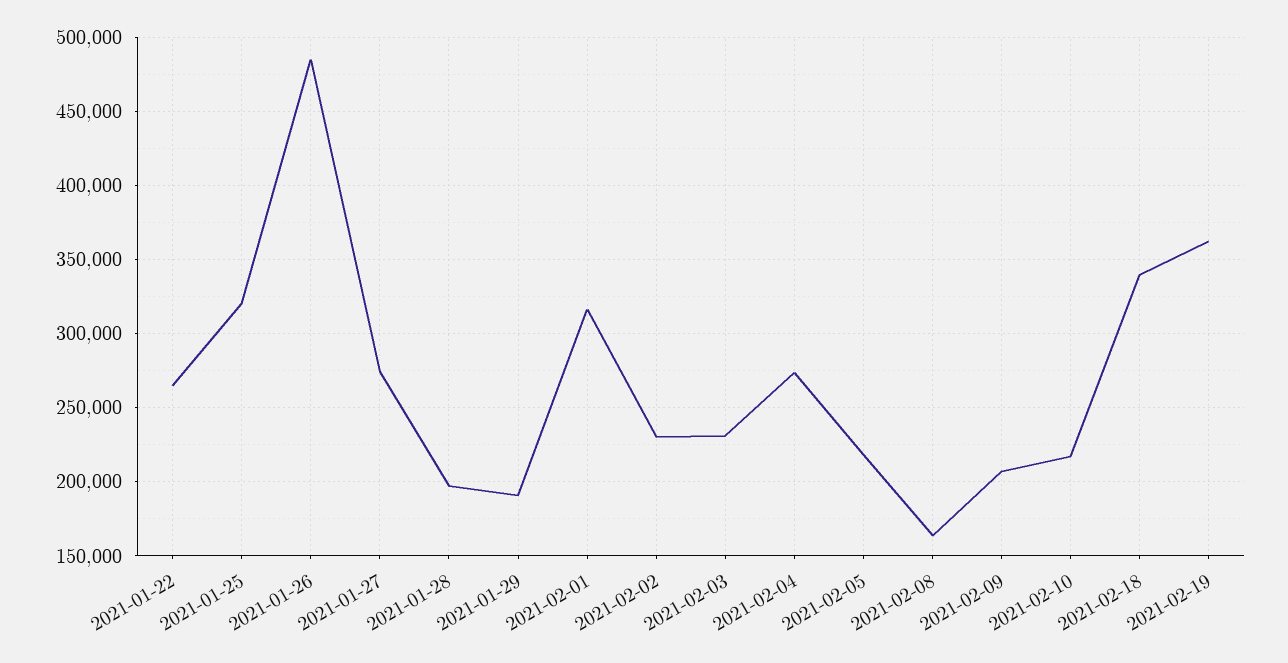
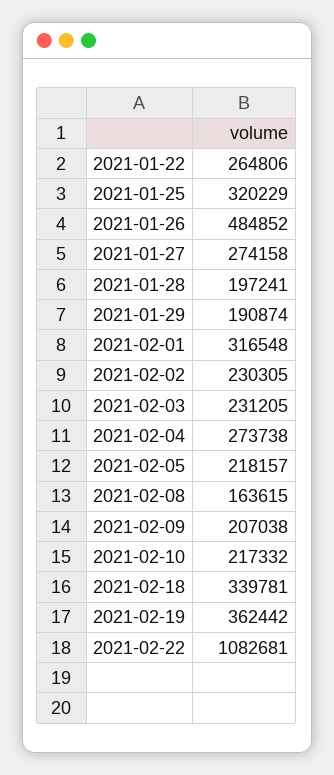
2021-02-22: none -> 1082681

